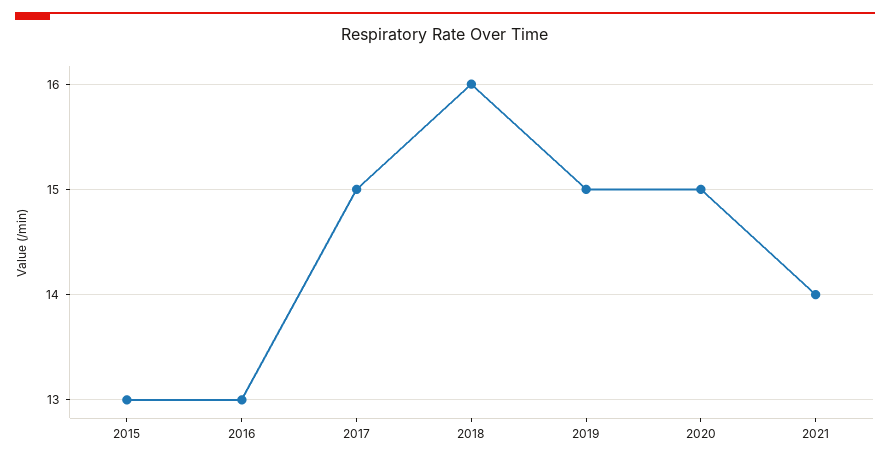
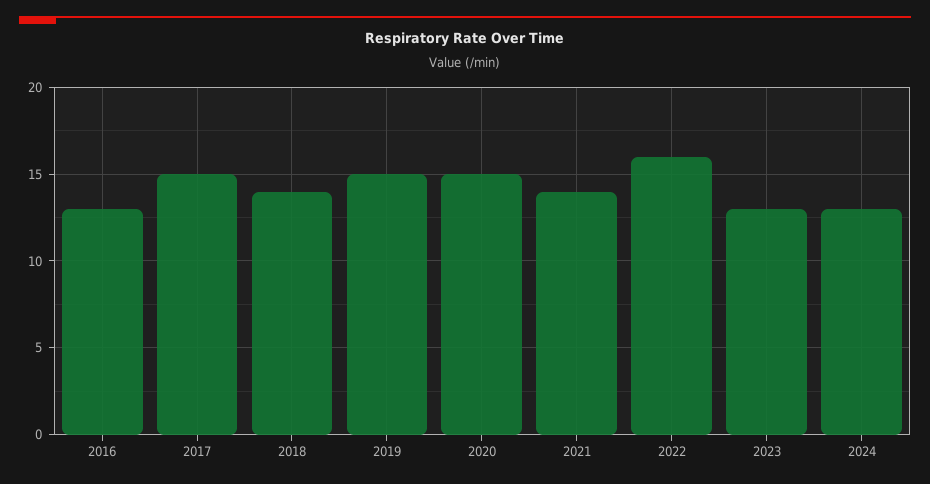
2015: 13 -> none
2018: 16 -> 14
2022: none -> 16
2023: none -> 13
2024: none -> 13

